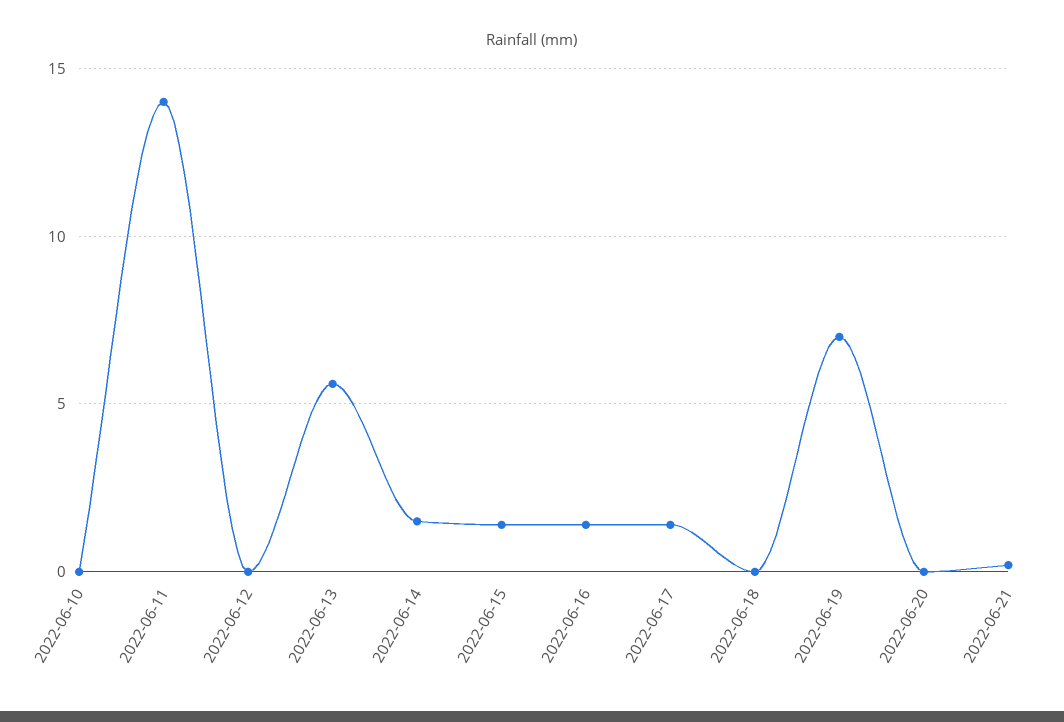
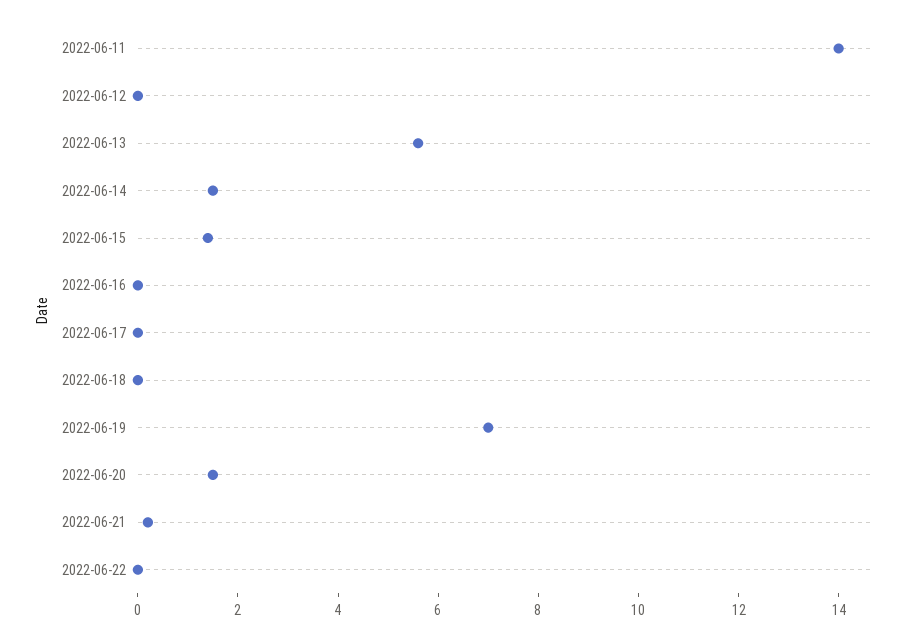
2022-06-10: 0 -> none
2022-06-16: 1.5 -> 0
2022-06-17: 1.5 -> 0
2022-06-20: 0 -> 1.5
2022-06-22: none -> 0

